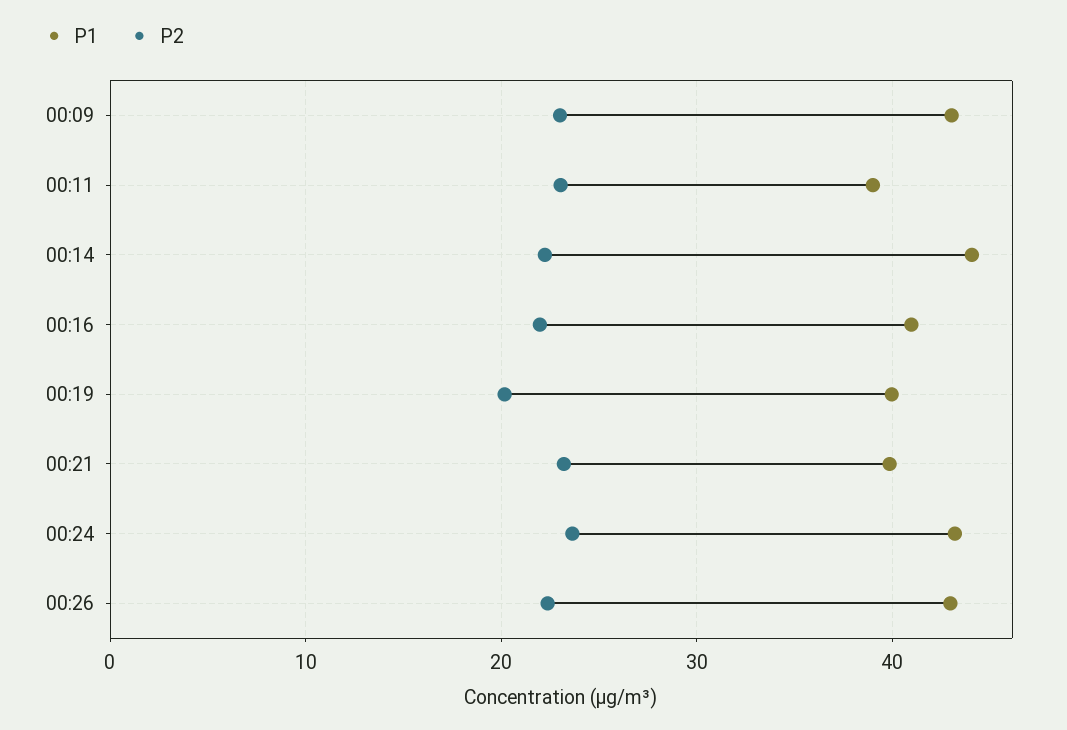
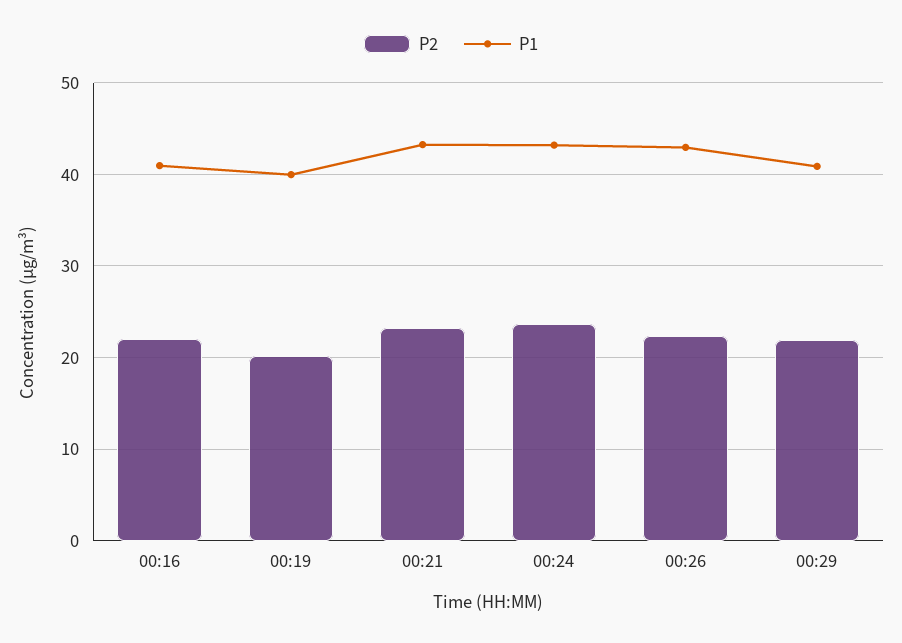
P1, 00:09: 43 -> none
P2, 00:09: 23 -> none
P1, 00:11: 39 -> none
P2, 00:11: 23 -> none
P1, 00:14: 44 -> none
P2, 00:14: 22 -> none
P1, 00:21: 40 -> 43
P2, 00:29: none -> 22
P1, 00:29: none -> 41

